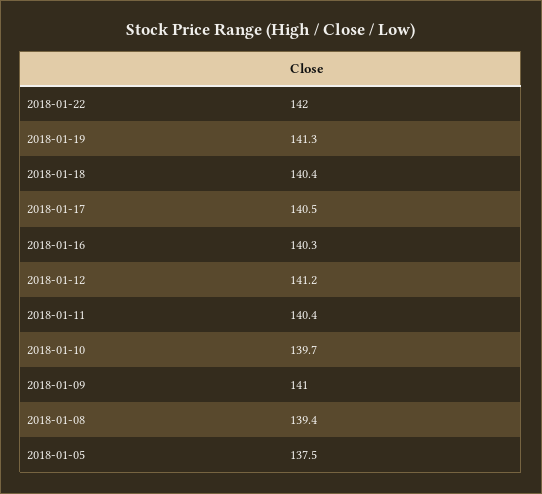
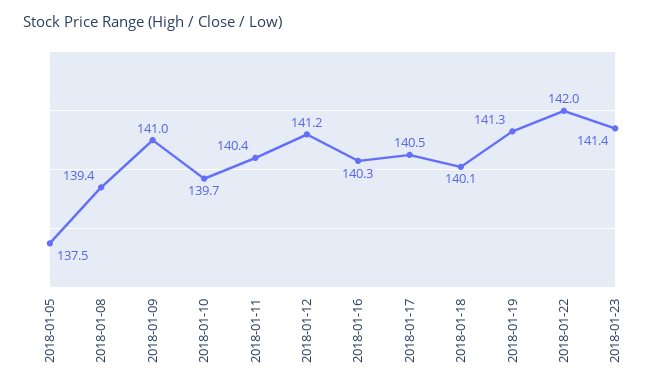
2018-01-18: 140.4 -> 140.1
2018-01-23: none -> 141.4

